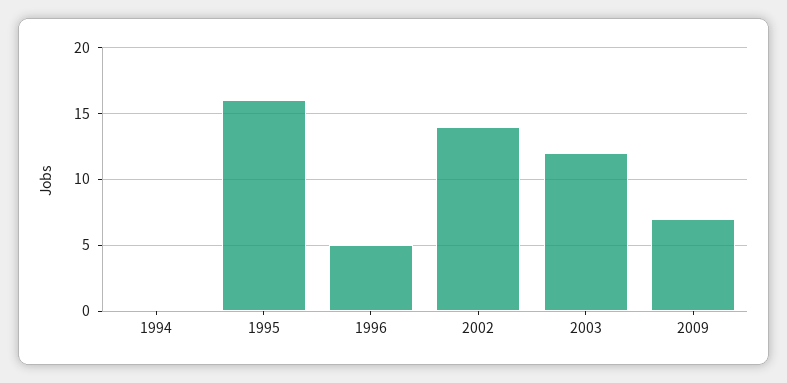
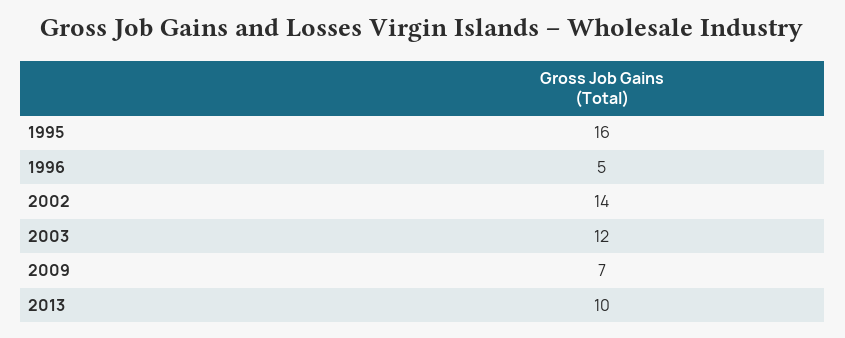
1994: 0 -> none
2013: none -> 10

